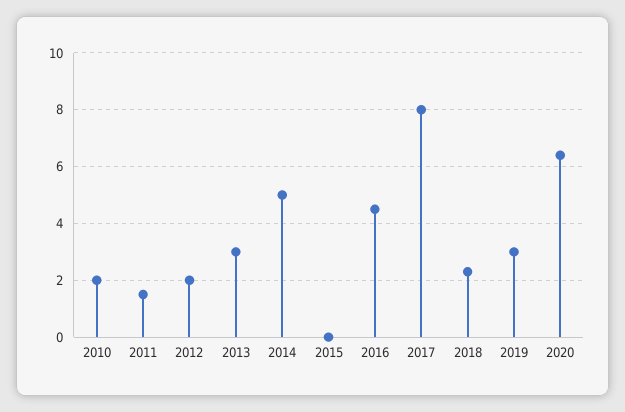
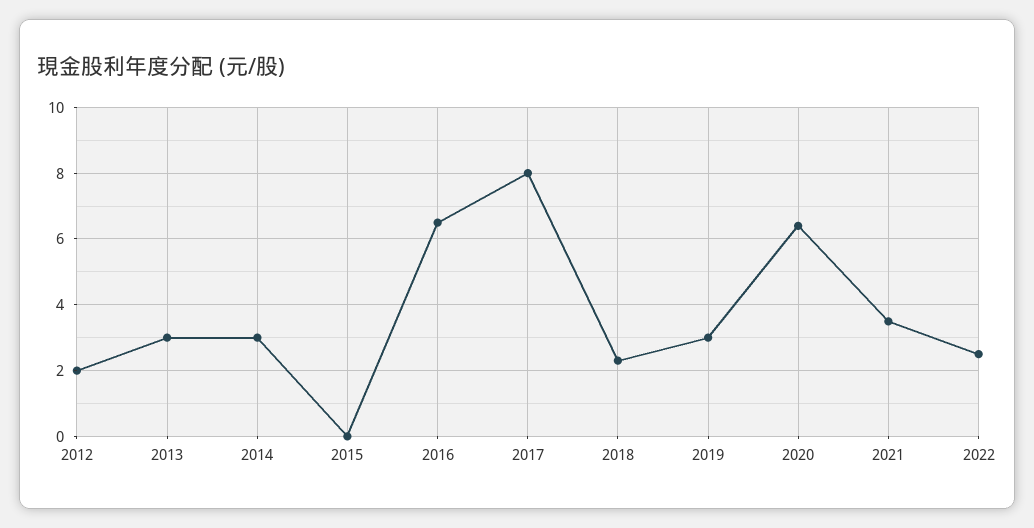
2010: 2 -> none
2011: 1.5 -> none
2014: 5 -> 3
2016: 4.5 -> 6.5
2021: none -> 3.5
2022: none -> 2.5

